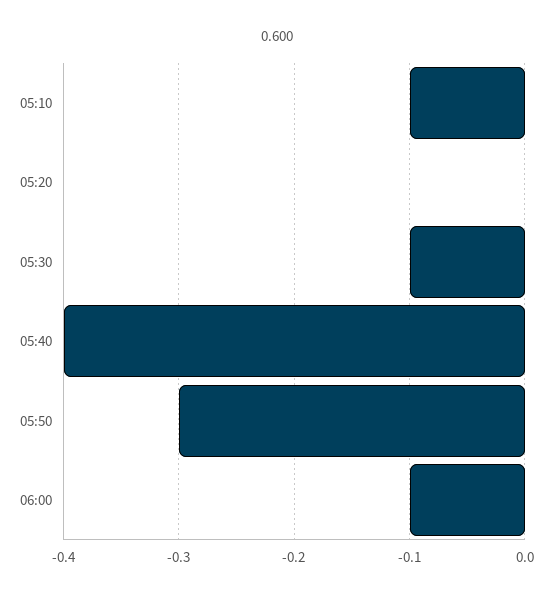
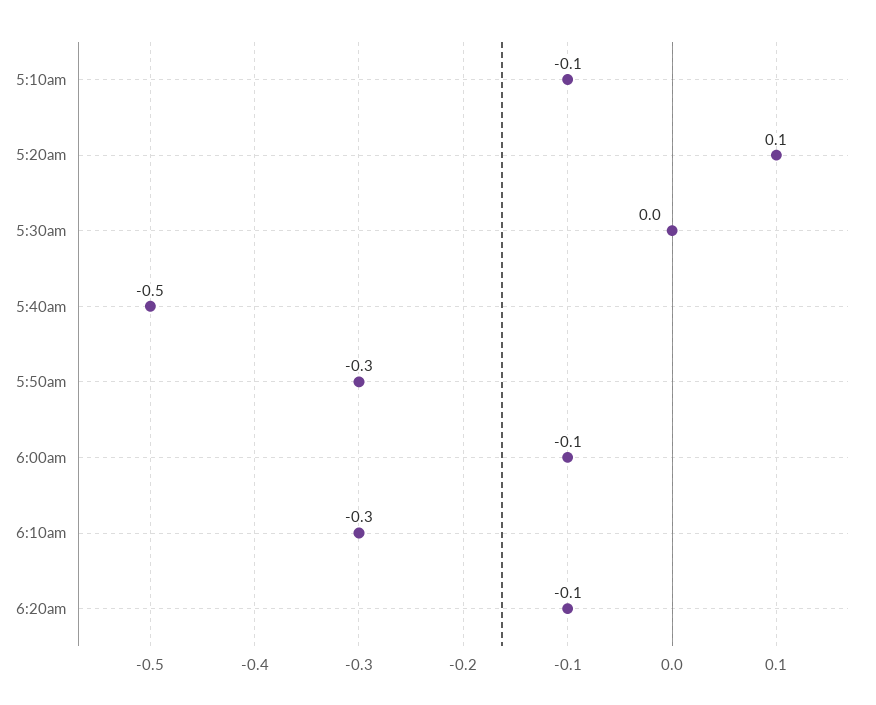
05:20: 0 -> 0.1
05:30: -0.1 -> 0
05:40: -0.4 -> -0.5
6:10am: none -> -0.3
6:20am: none -> -0.1

